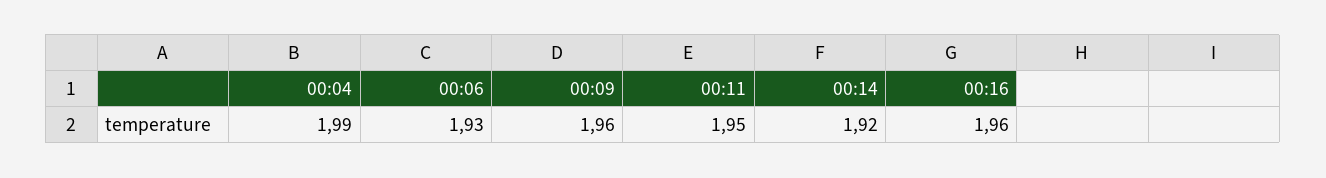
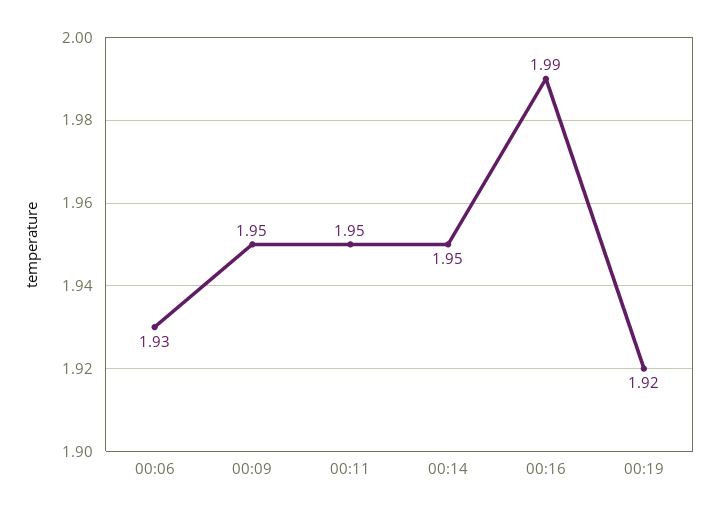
00:04: 1.99 -> none
00:09: 1.96 -> 1.95
00:14: 1.92 -> 1.95
00:16: 1.96 -> 1.99
00:19: none -> 1.92

